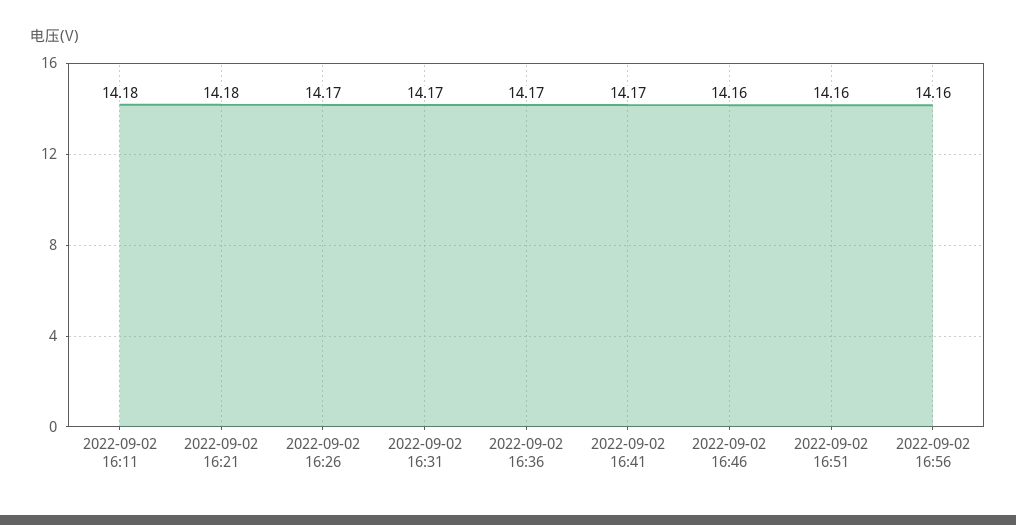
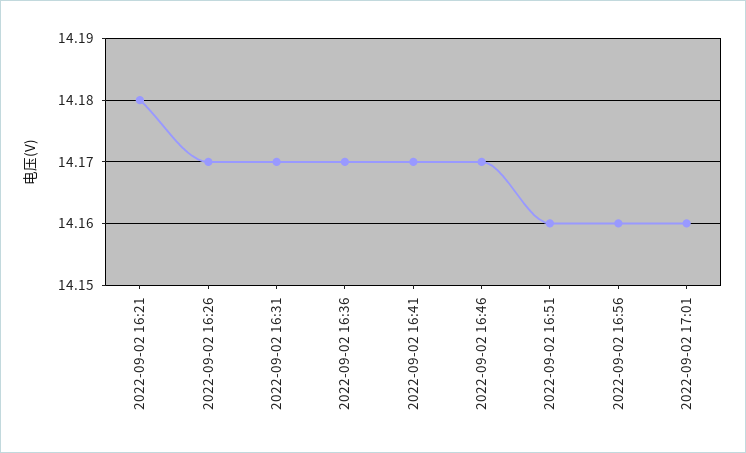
2022-09-02 16:11: 14.18 -> none
2022-09-02 16:46: 14.16 -> 14.17
2022-09-02 17:01: none -> 14.16

